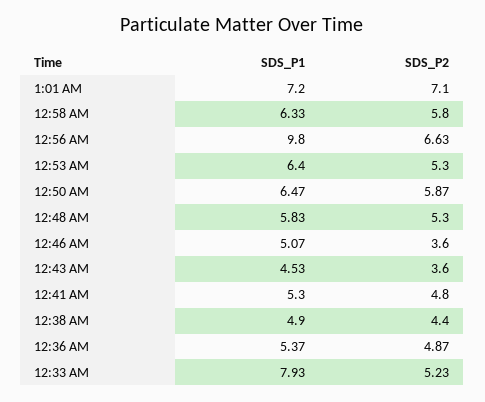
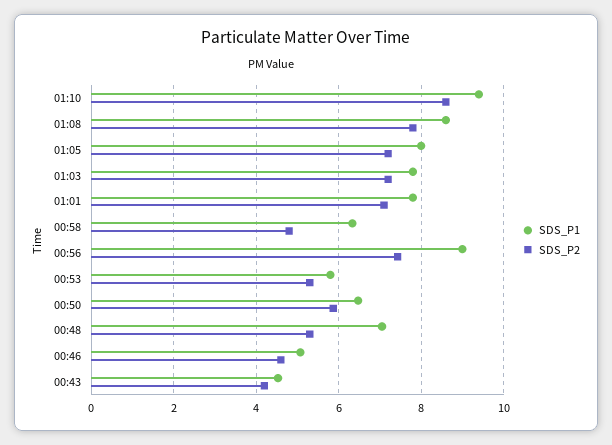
SDS_P1, 1:01 AM: 7.2 -> 7.8
SDS_P2, 12:58 AM: 5.8 -> 4.8
SDS_P1, 12:56 AM: 9.8 -> 9
SDS_P2, 12:56 AM: 6.63 -> 7.4
SDS_P1, 12:53 AM: 6.4 -> 5.8
SDS_P1, 12:48 AM: 5.83 -> 7
SDS_P2, 12:46 AM: 3.6 -> 4.6
SDS_P2, 12:43 AM: 3.6 -> 4.2
SDS_P1, 12:41 AM: 5.3 -> none
SDS_P2, 12:41 AM: 4.8 -> none
SDS_P1, 12:38 AM: 4.9 -> none
SDS_P2, 12:38 AM: 4.4 -> none
SDS_P1, 12:36 AM: 5.37 -> none
SDS_P2, 12:36 AM: 4.87 -> none
SDS_P1, 12:33 AM: 7.93 -> none
SDS_P2, 12:33 AM: 5.23 -> none
SDS_P1, 01:10: none -> 9.4
SDS_P2, 01:10: none -> 8.6
SDS_P1, 01:08: none -> 8.6
SDS_P2, 01:08: none -> 7.8
SDS_P1, 01:05: none -> 8
SDS_P2, 01:05: none -> 7.2
SDS_P1, 01:03: none -> 7.8
SDS_P2, 01:03: none -> 7.2

